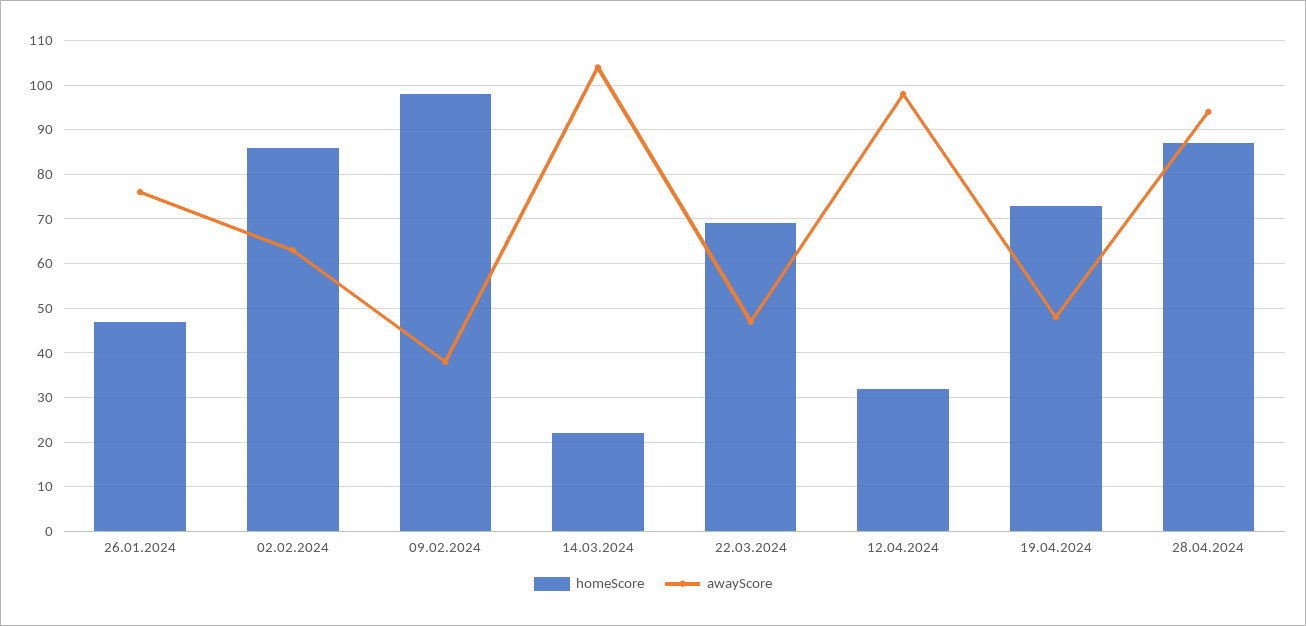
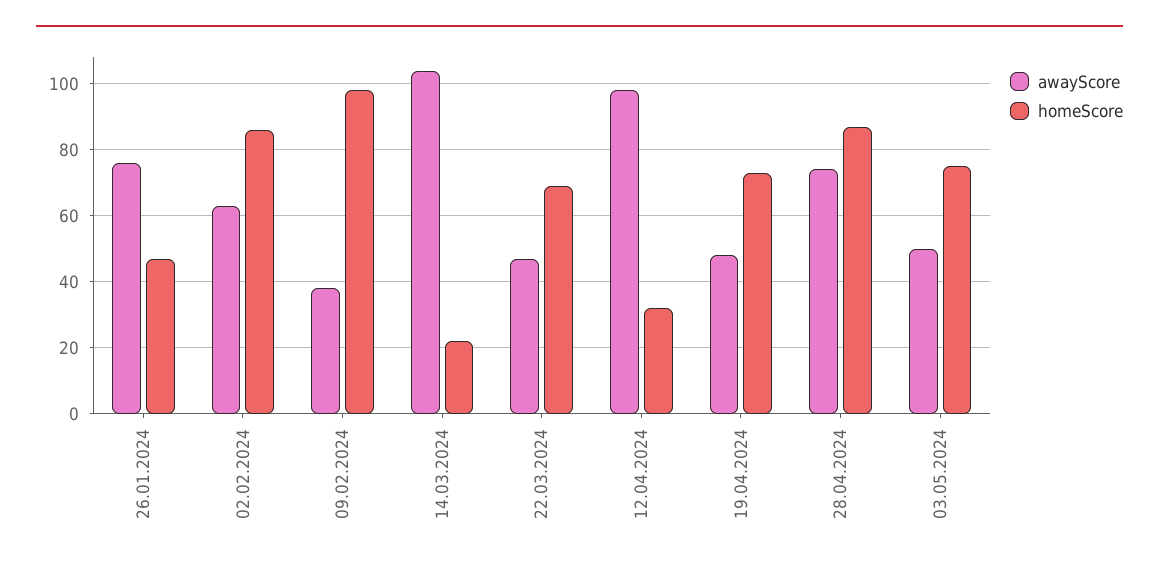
awayScore, 28.04.2024: 95 -> 75
awayScore, 03.05.2024: none -> 50
homeScore, 03.05.2024: none -> 75

